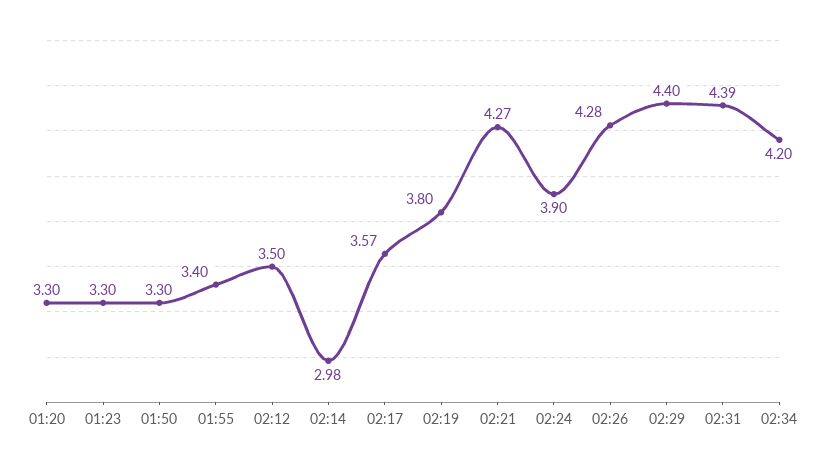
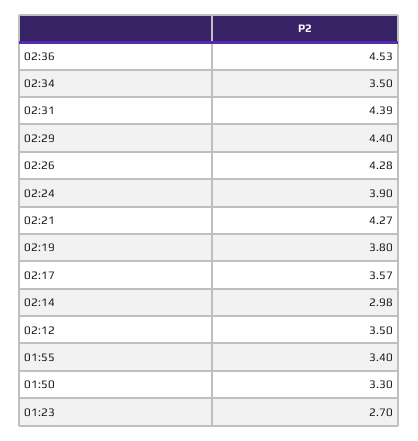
01:20: 3.3 -> none
01:23: 3.3 -> 2.7
02:34: 4.2 -> 3.5
02:36: none -> 4.53

